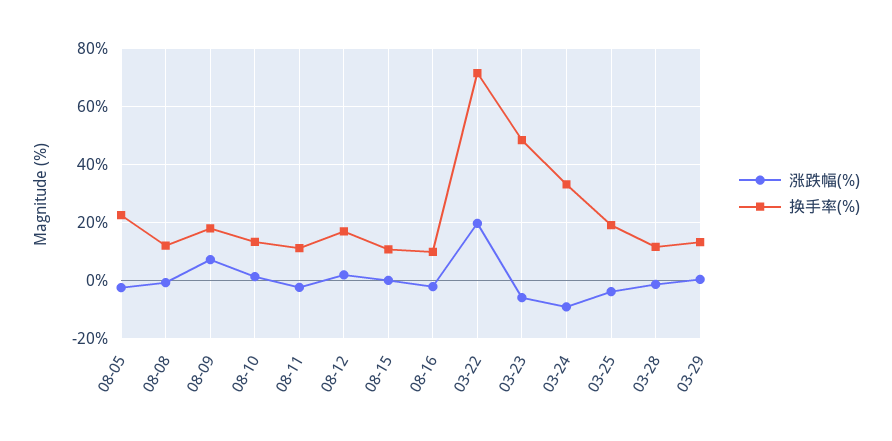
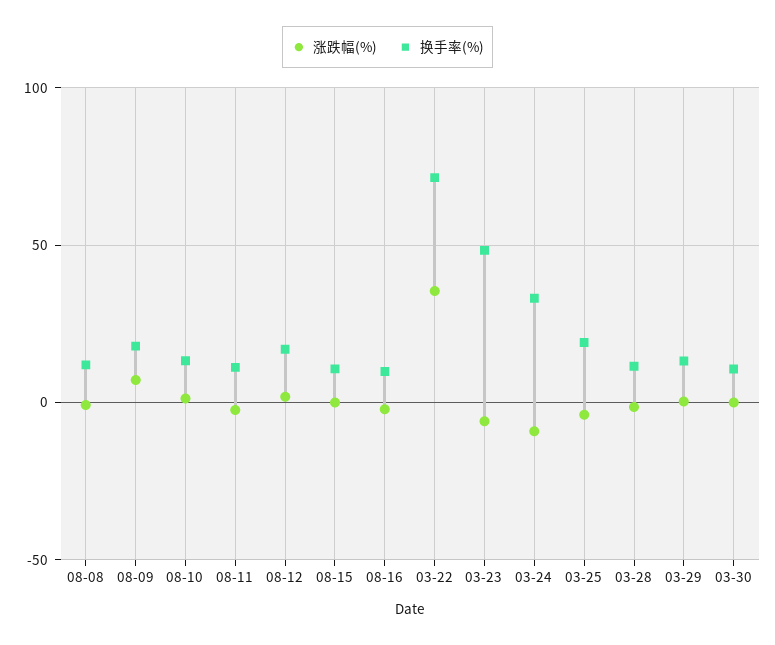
涨跌幅(%), 08-05: -2.5 -> none
换手率(%), 08-05: 22.5 -> none
涨跌幅(%), 03-22: 20 -> 35
涨跌幅(%), 03-30: none -> 0
换手率(%), 03-30: none -> 10

